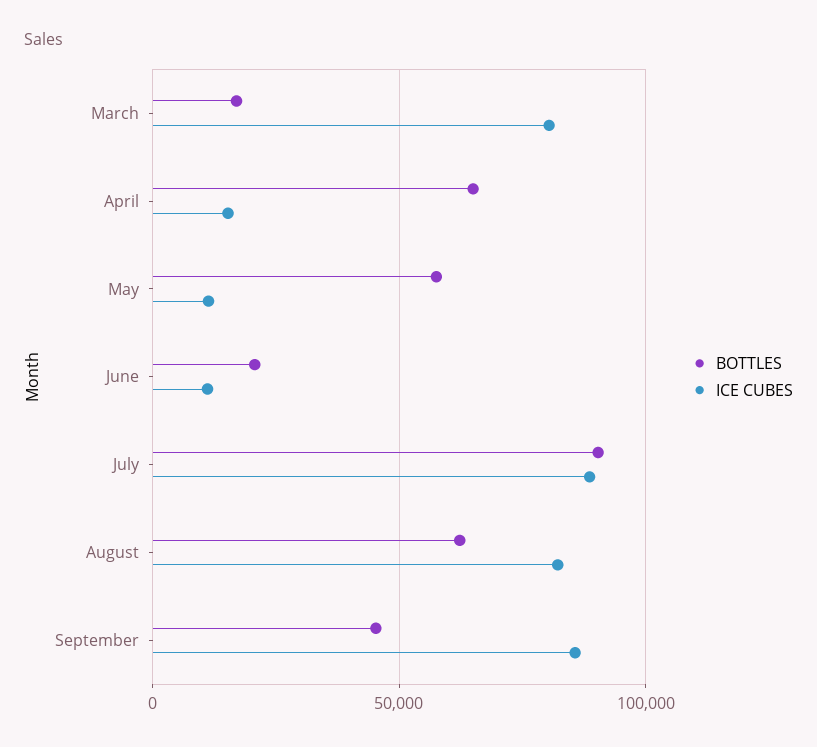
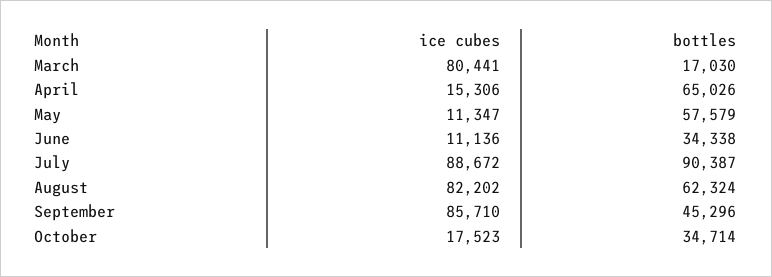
BOTTLES, June: 20000 -> 34338
ICE CUBES, October: none -> 17523
BOTTLES, October: none -> 34714

